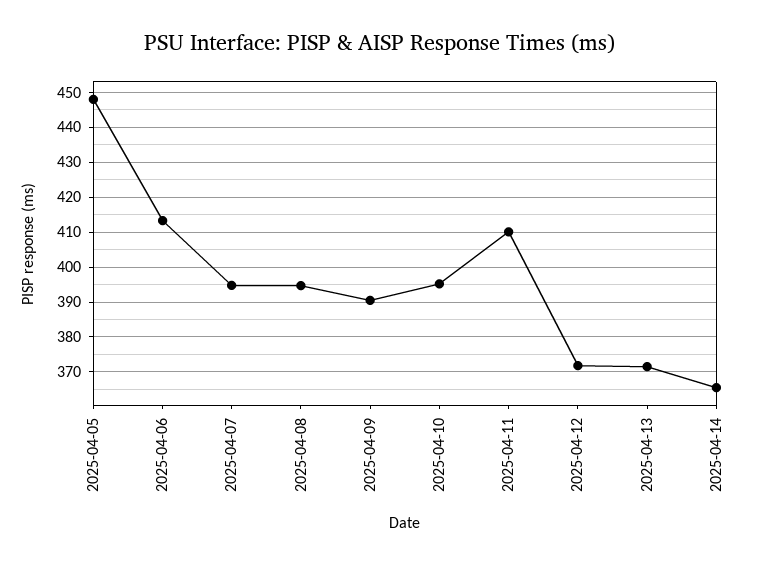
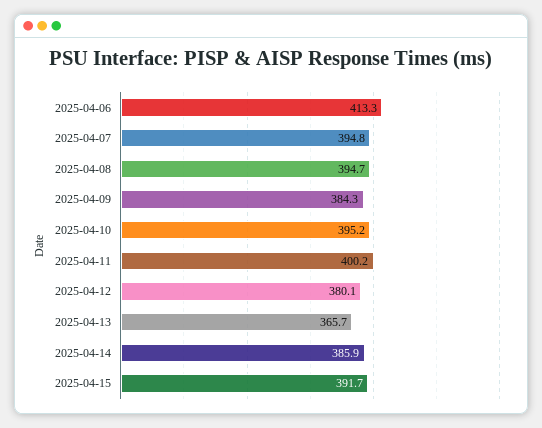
2025-04-05: 448 -> none
2025-04-09: 390 -> 384.3
2025-04-11: 410 -> 400.2
2025-04-12: 372 -> 380.1
2025-04-13: 372 -> 365.7
2025-04-14: 366 -> 385.9
2025-04-15: none -> 391.7

